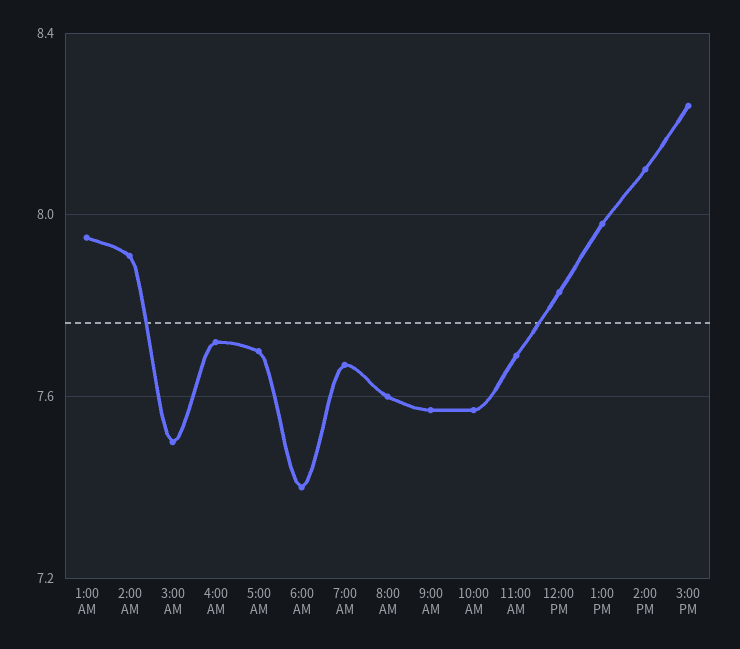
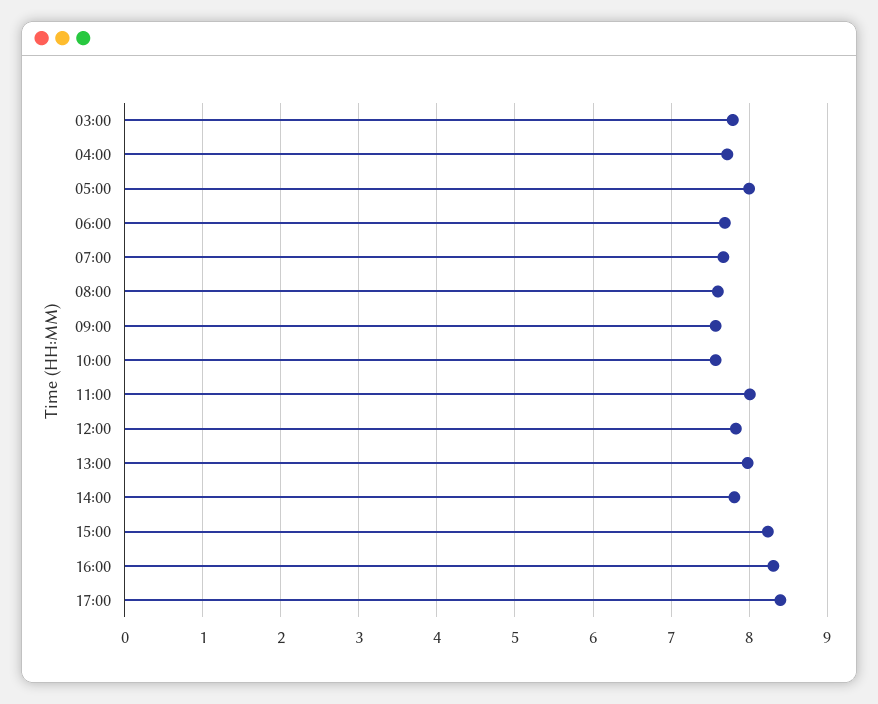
1:00 AM: 7.95 -> none
2:00 AM: 7.9 -> none
3:00 AM: 7.5 -> 7.8
5:00 AM: 7.7 -> 8
6:00 AM: 7.4 -> 7.7
11:00 AM: 7.7 -> 8
2:00 PM: 8.1 -> 7.8
16:00: none -> 8.3
17:00: none -> 8.4

